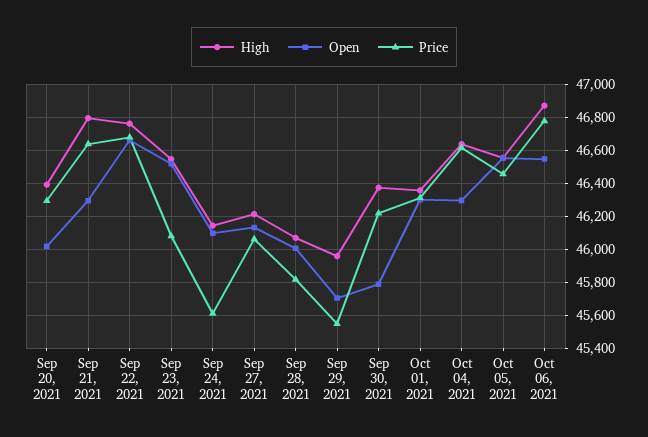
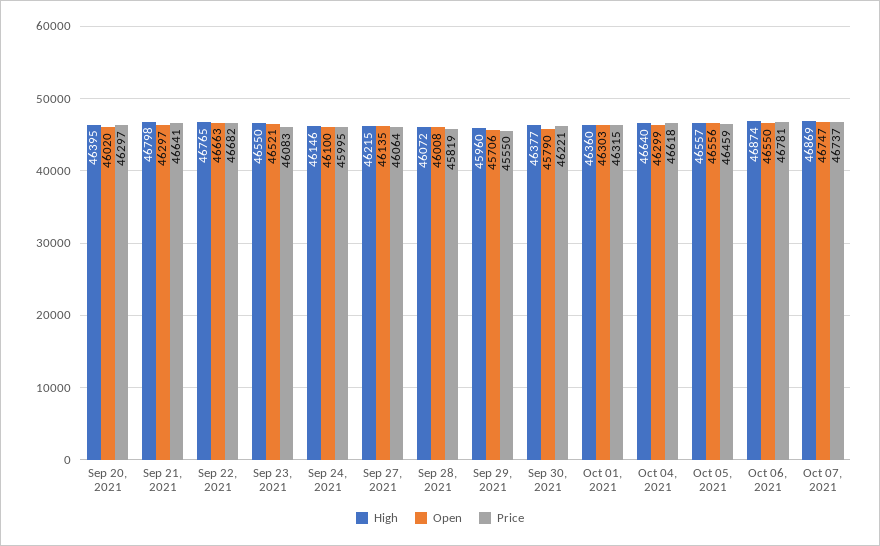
Price, Sep 24, 2021: 45600 -> 45995
High, Oct 07, 2021: none -> 46869
Open, Oct 07, 2021: none -> 46747
Price, Oct 07, 2021: none -> 46737

